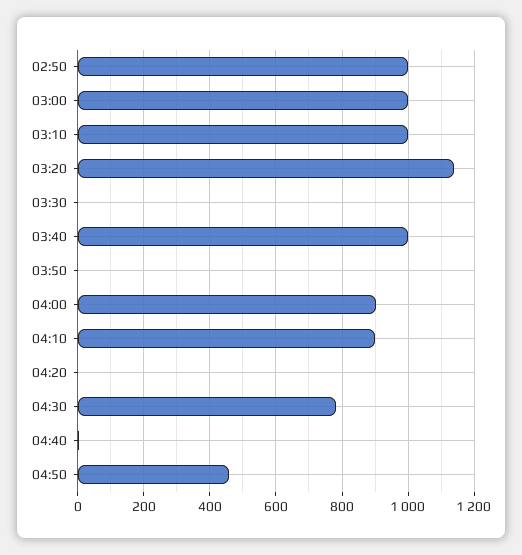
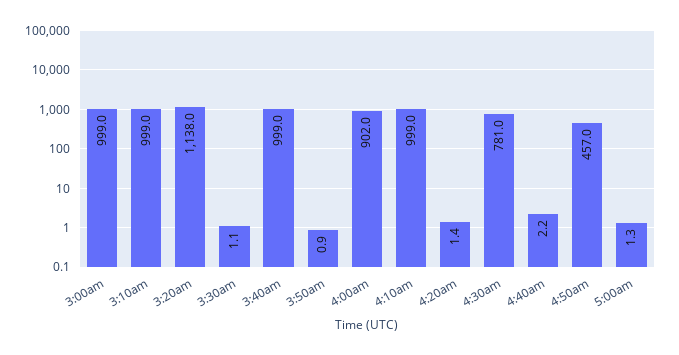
02:50: 1000 -> none
04:10: 900 -> 999
5:00am: none -> 1.3

